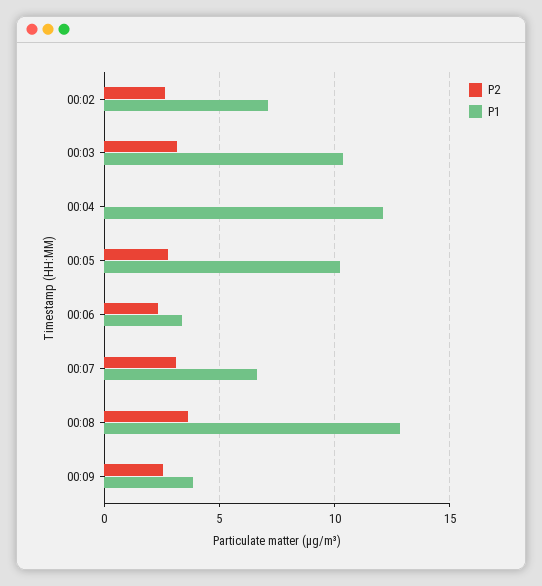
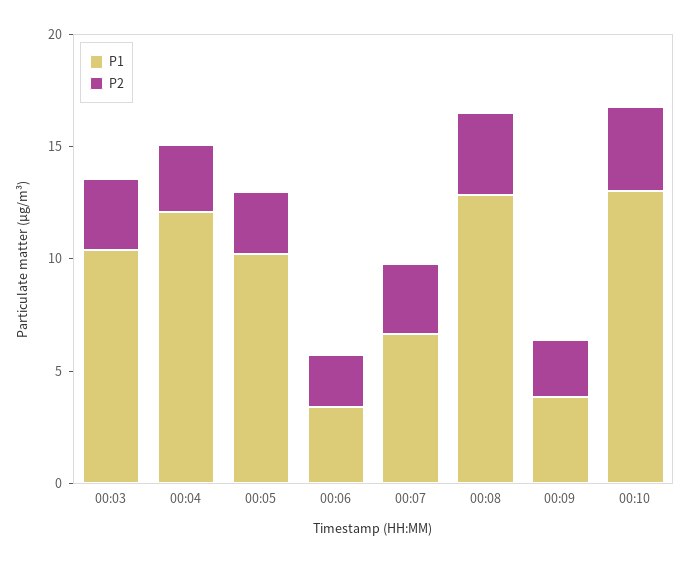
P2, 00:02: 2.5 -> none
P1, 00:02: 7 -> none
P2, 00:04: 0 -> 3
P1, 00:10: none -> 13
P2, 00:10: none -> 4

